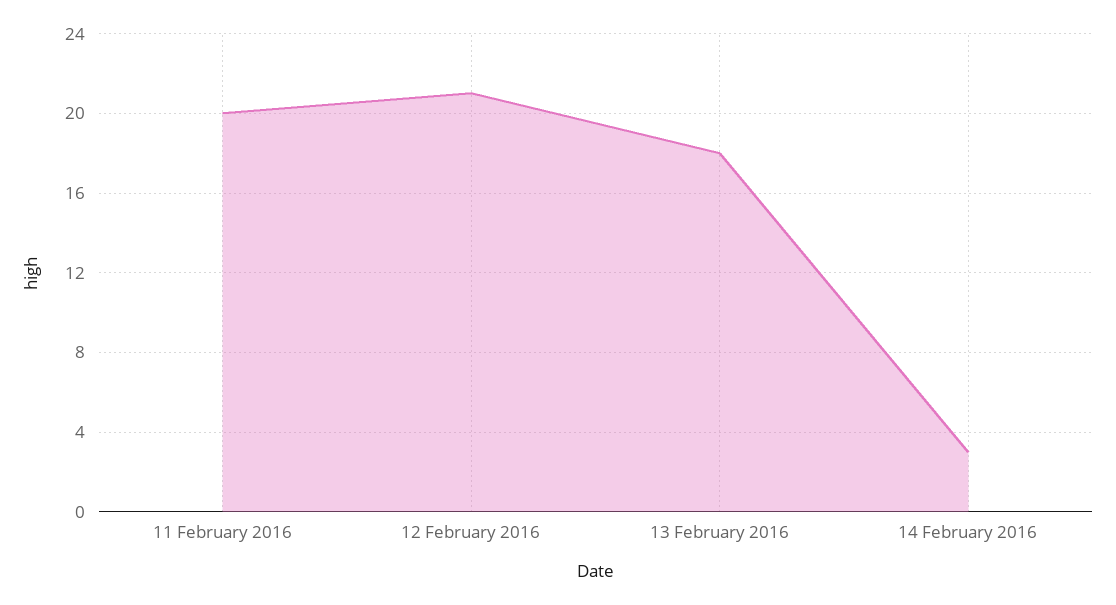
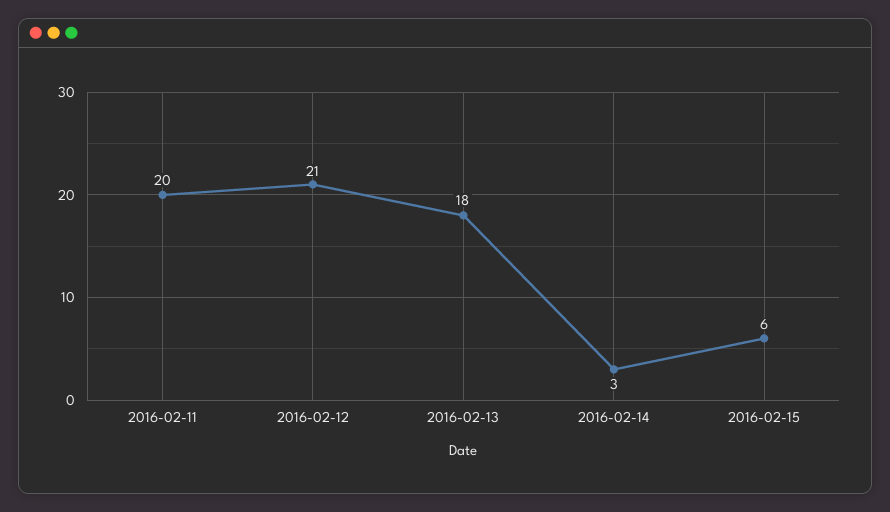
2016-02-15: none -> 6

